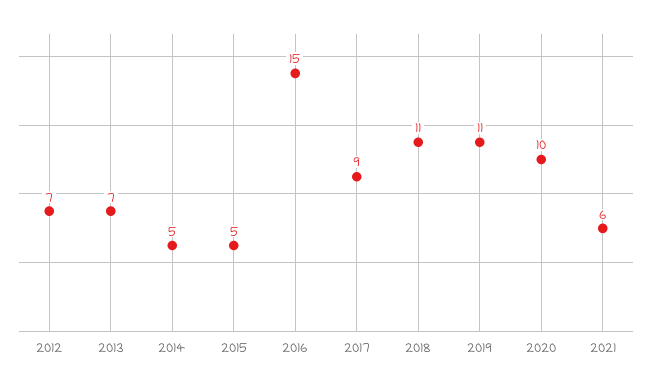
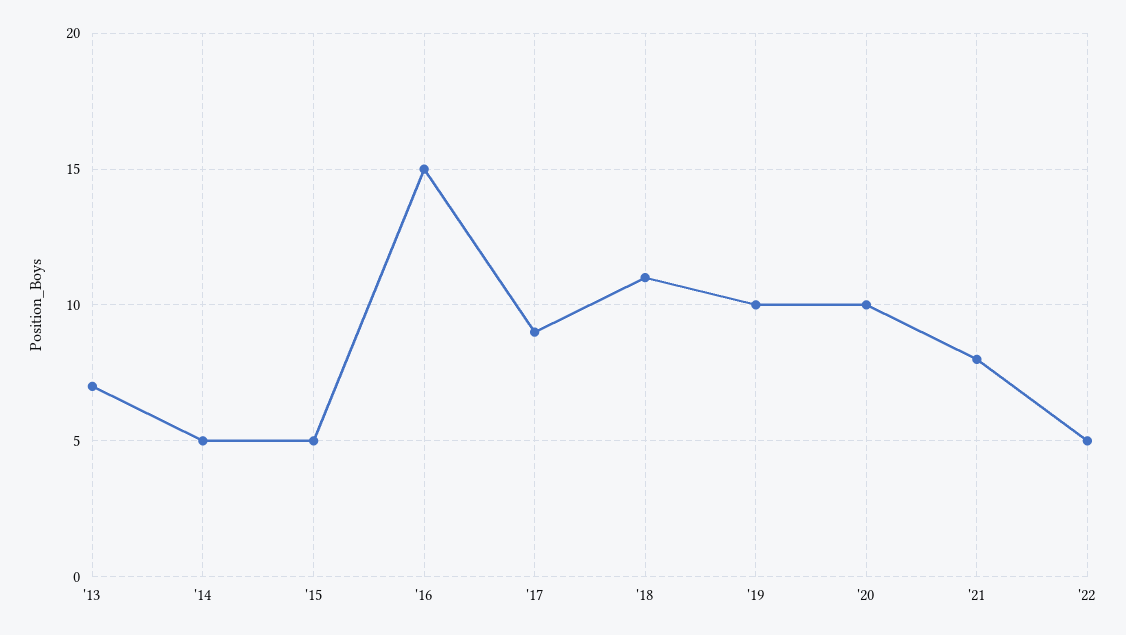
2012: 7 -> none
2019: 11 -> 10
2021: 6 -> 8
'22: none -> 5

